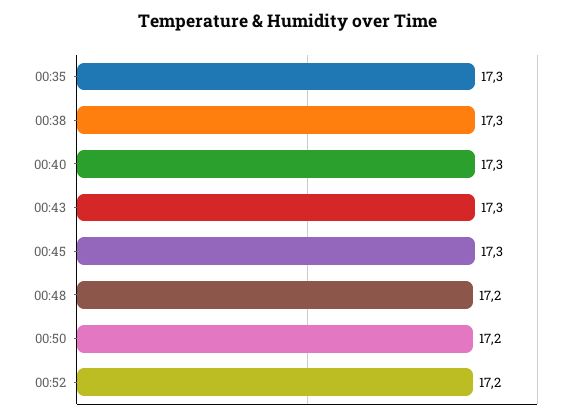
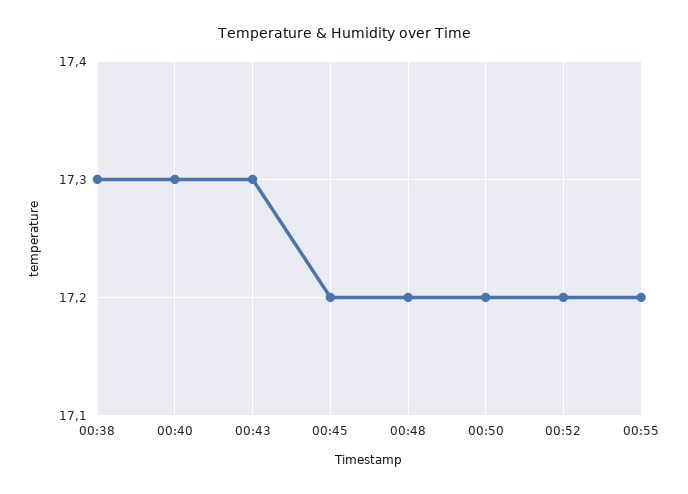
00:35: 17.3 -> none
00:45: 17.3 -> 17.2
00:55: none -> 17.2

